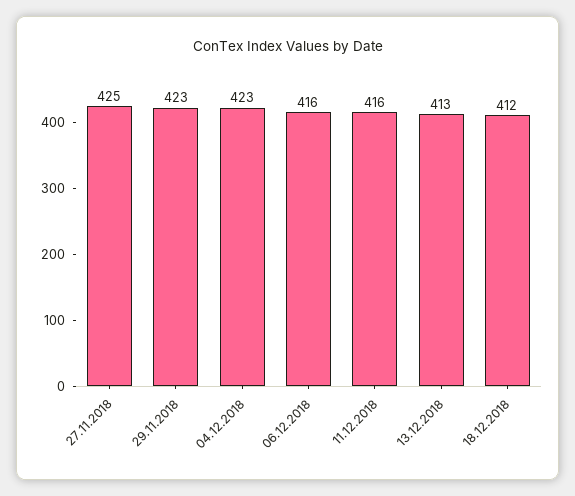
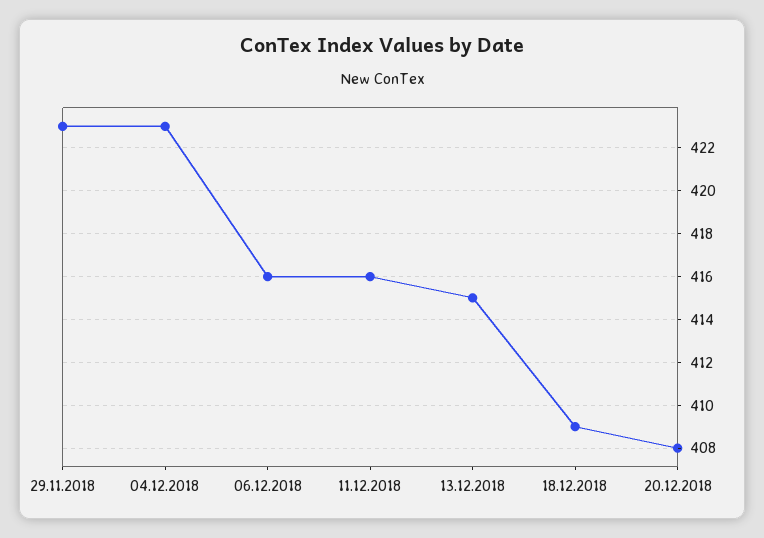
27.11.2018: 425 -> none
13.12.2018: 413 -> 415
18.12.2018: 412 -> 409
20.12.2018: none -> 408

